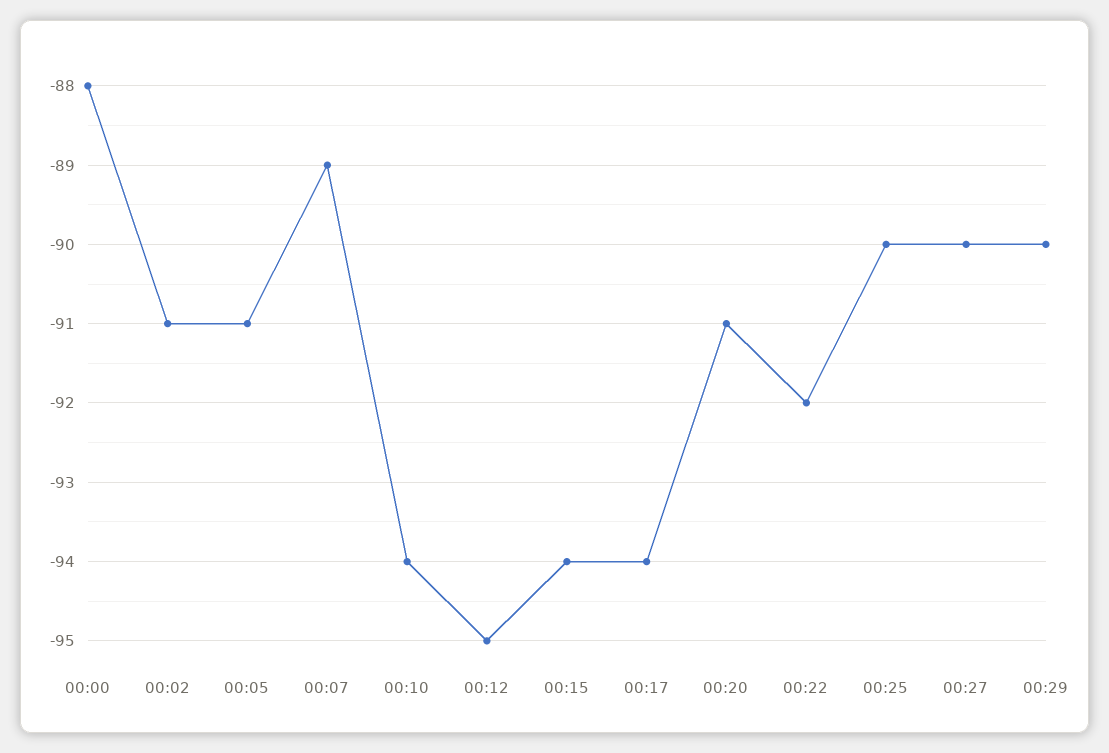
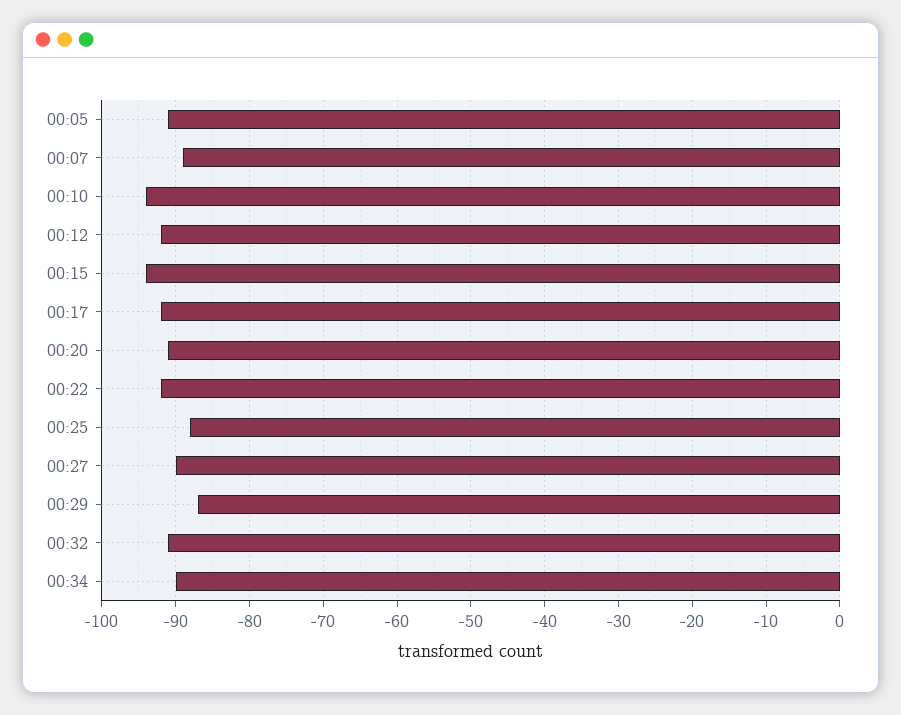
00:00: -88 -> none
00:02: -91 -> none
00:12: -95 -> -92
00:17: -94 -> -92
00:25: -90 -> -88
00:29: -90 -> -87
00:32: none -> -91
00:34: none -> -90

